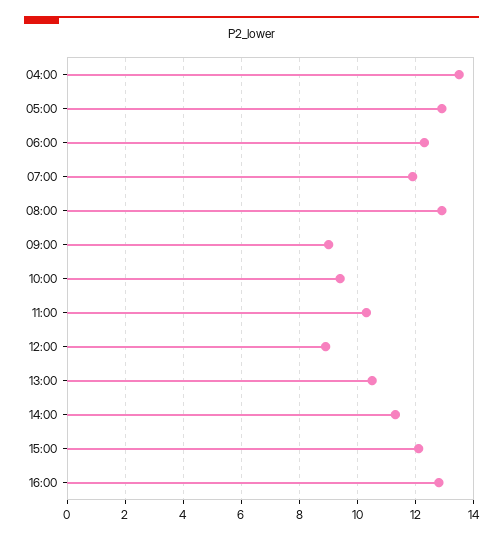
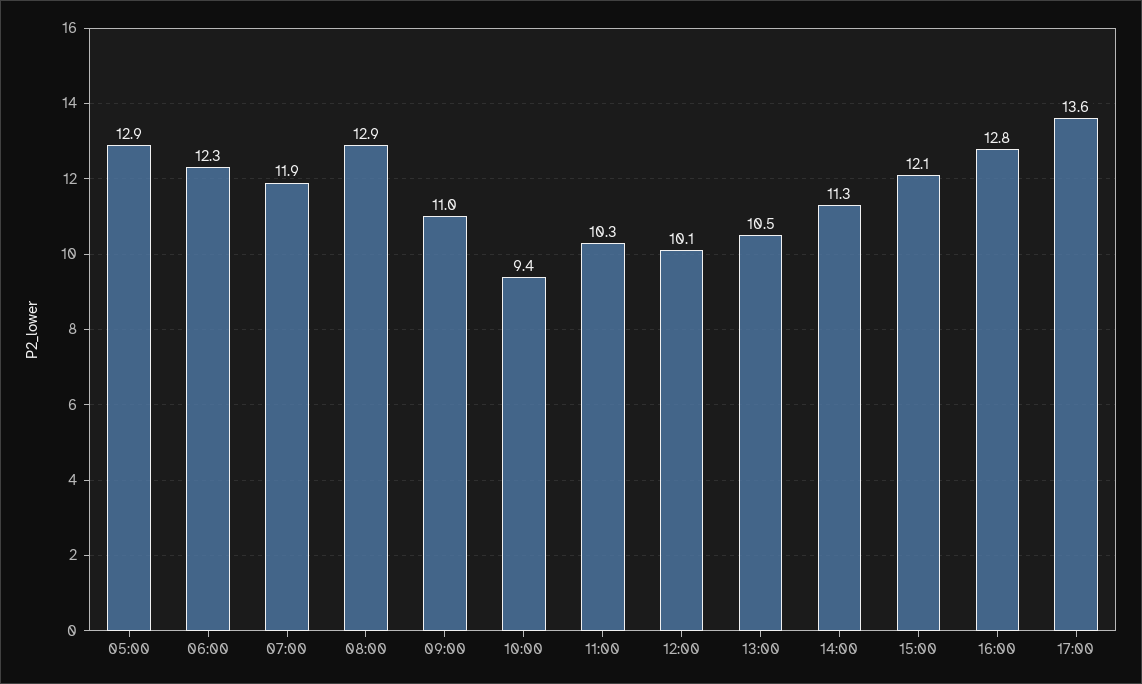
04:00: 13.5 -> none
09:00: 9 -> 11
12:00: 9 -> 10.1
17:00: none -> 13.6

